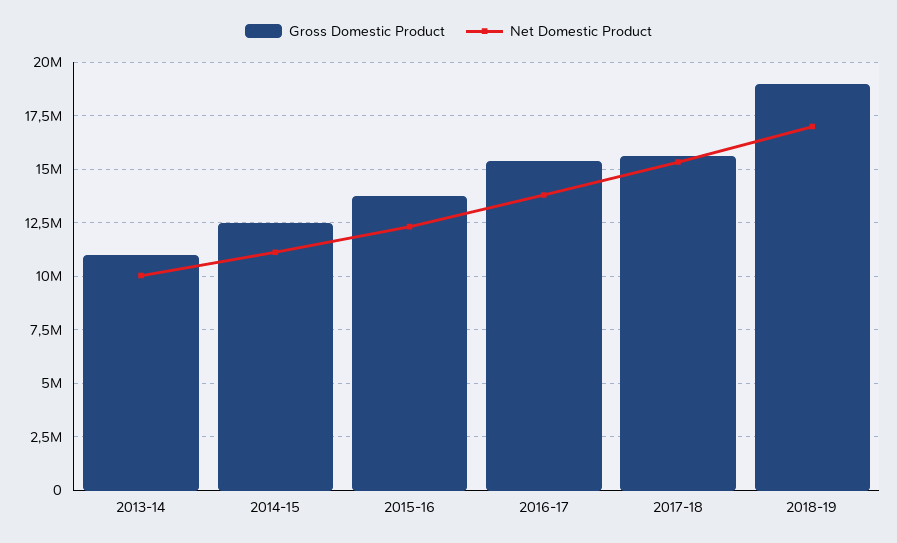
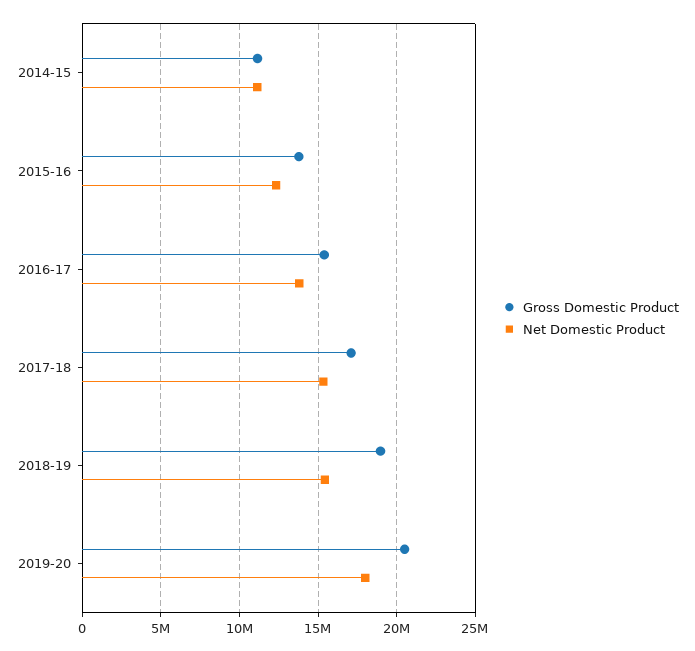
Gross Domestic Product, 2013-14: 11000000 -> none
Net Domestic Product, 2013-14: 10000000 -> none
Gross Domestic Product, 2014-15: 12500000 -> 11000000
Gross Domestic Product, 2017-18: 15500000 -> 17000000
Net Domestic Product, 2018-19: 17000000 -> 15500000
Gross Domestic Product, 2019-20: none -> 20500000
Net Domestic Product, 2019-20: none -> 18000000

